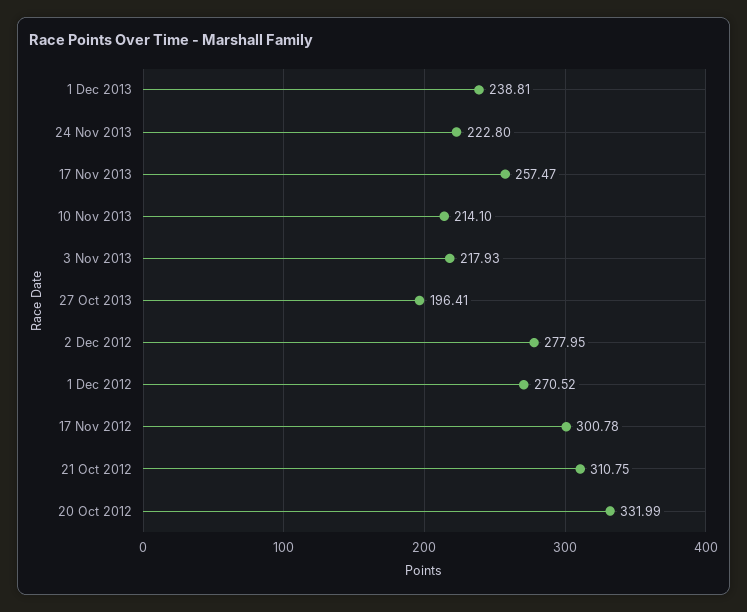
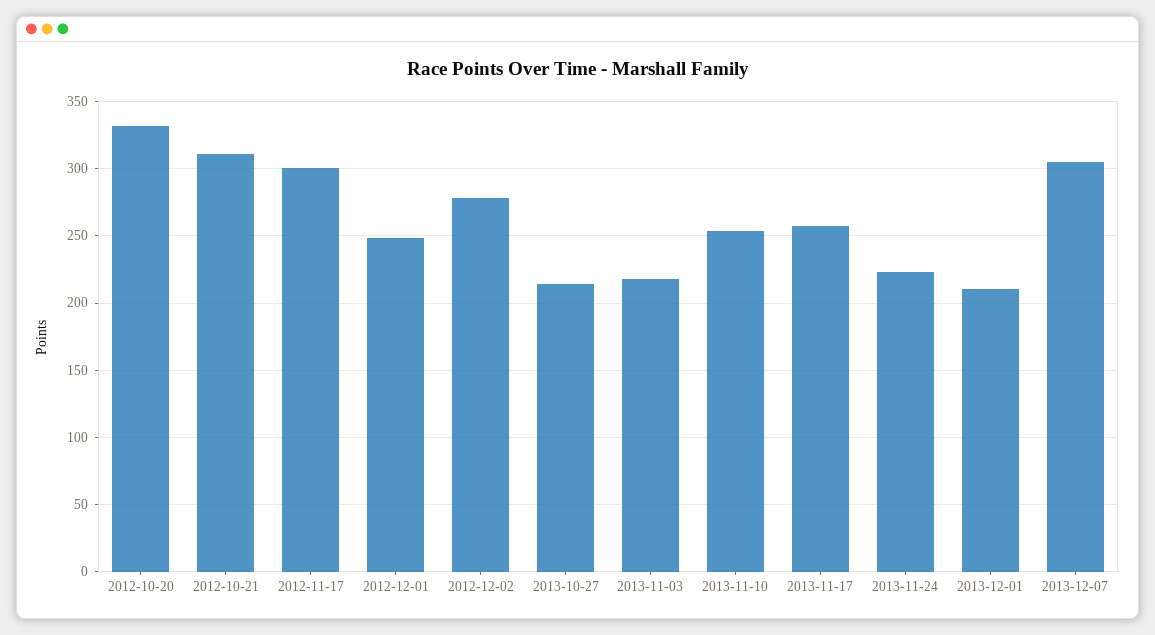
1 Dec 2013: 238.81 -> 210
10 Nov 2013: 214.1 -> 255
27 Oct 2013: 196.41 -> 215
1 Dec 2012: 270.52 -> 250
2013-12-07: none -> 305

